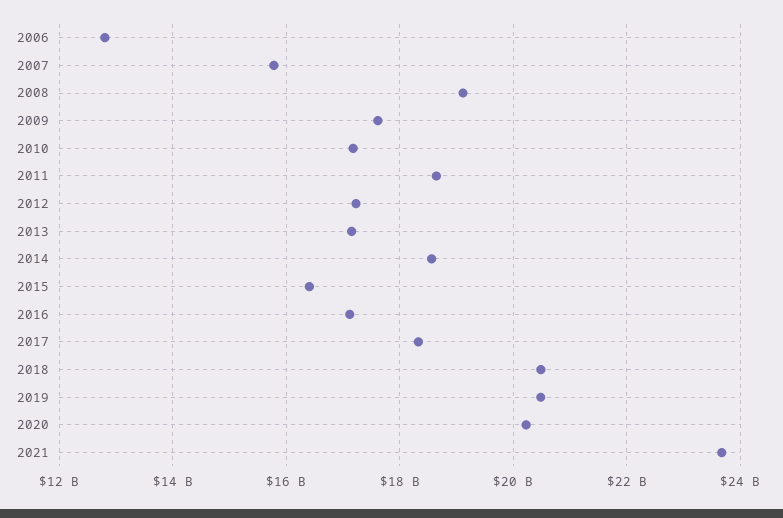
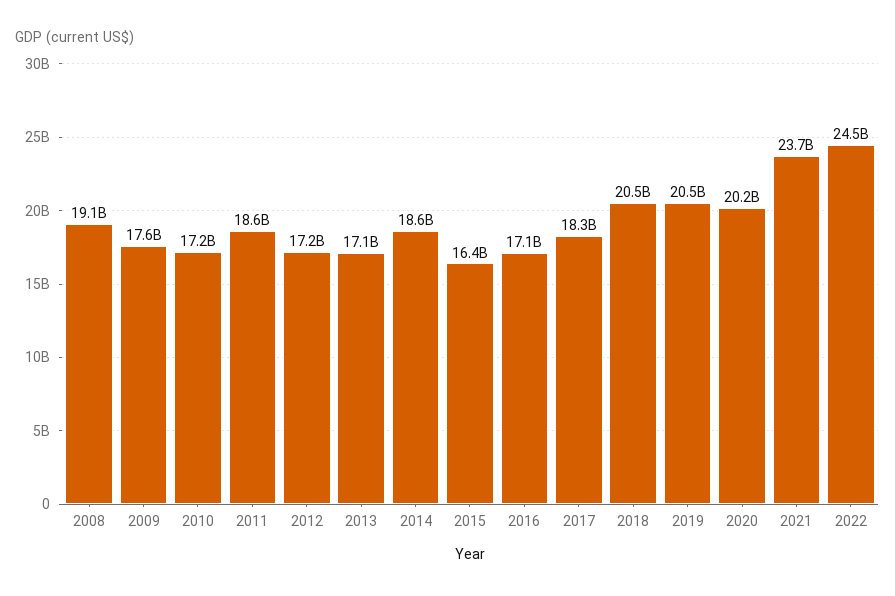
2006: 12800000000 -> none
2007: 15800000000 -> none
2022: none -> 24500000000

